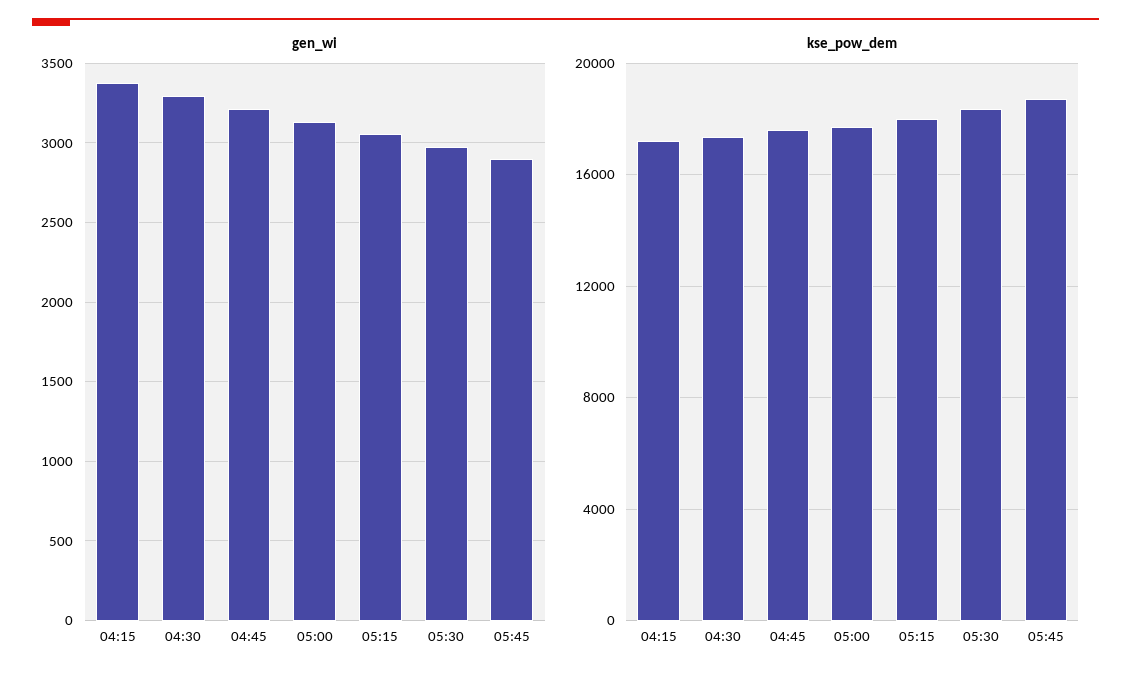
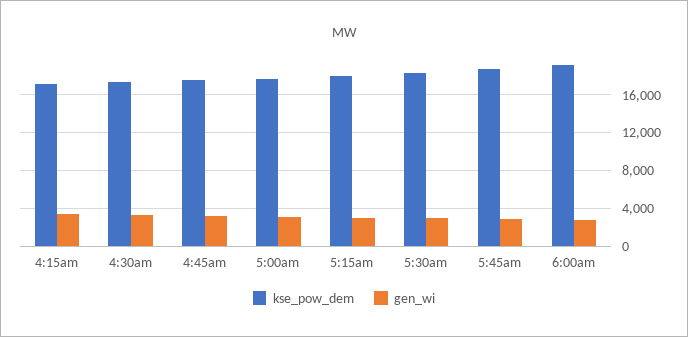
kse_pow_dem, 6:00am: none -> 19000
gen_wi, 6:00am: none -> 3000

